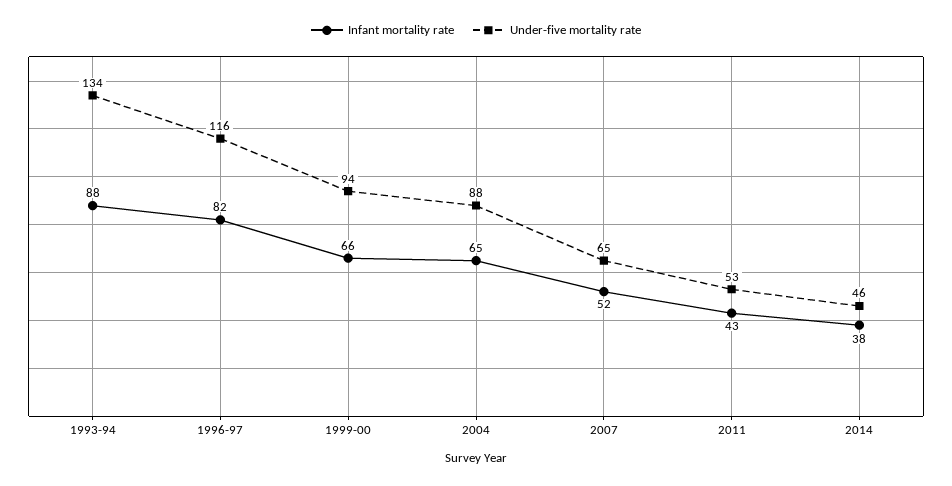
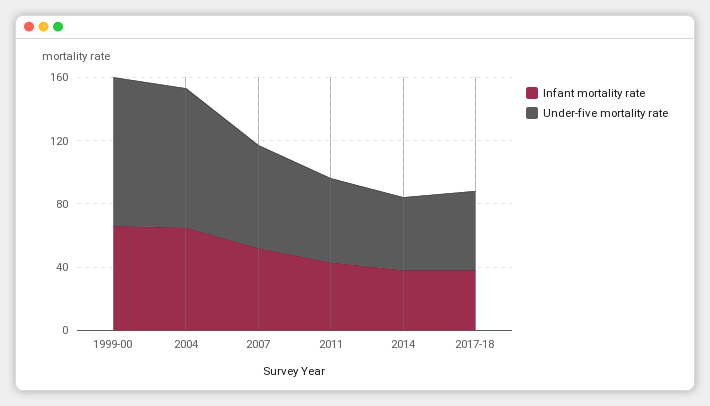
Infant mortality rate, 1993-94: 88 -> none
Under-five mortality rate, 1993-94: 134 -> none
Infant mortality rate, 1996-97: 82 -> none
Under-five mortality rate, 1996-97: 116 -> none
Infant mortality rate, 2017-18: none -> 40
Under-five mortality rate, 2017-18: none -> 50

